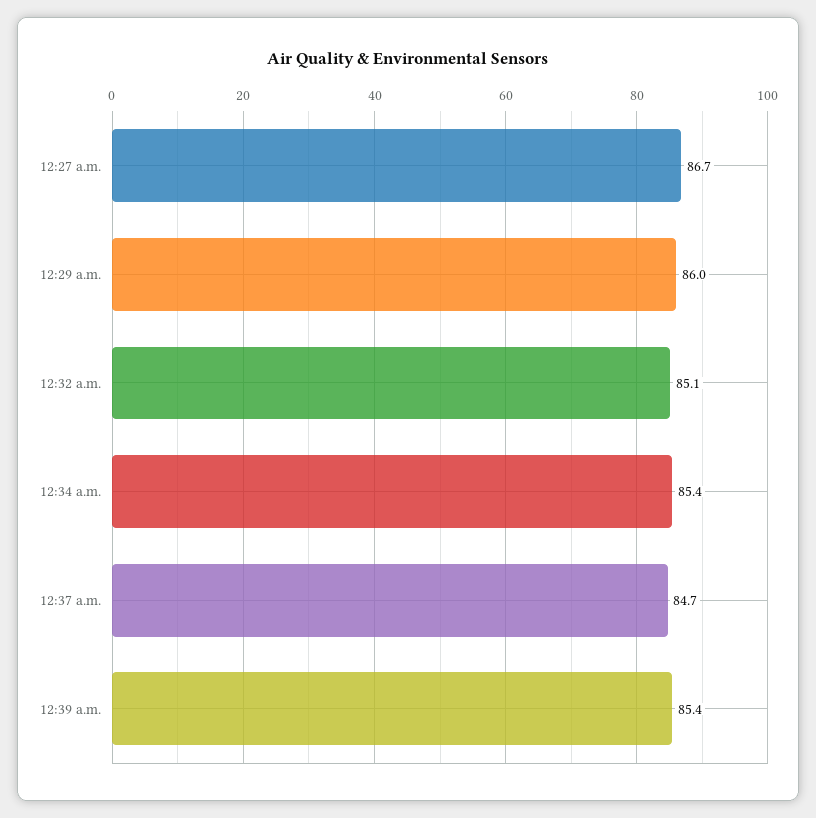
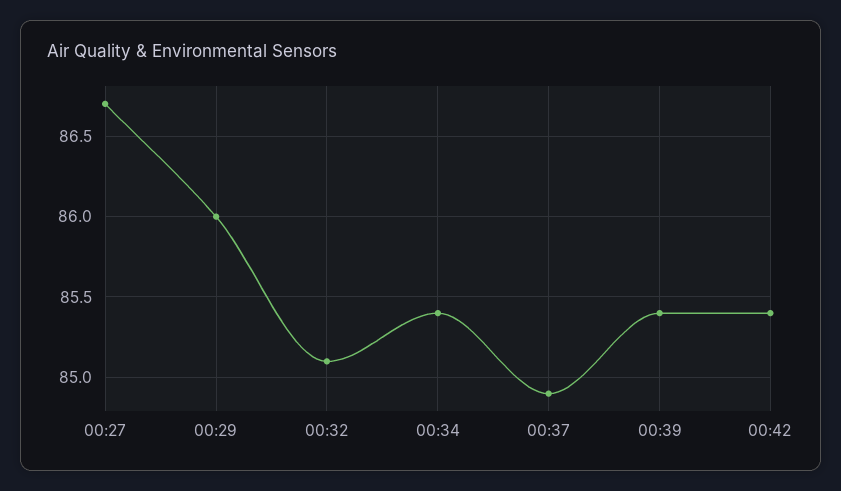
12:37 a.m.: 84.7 -> 84.9
00:42: none -> 85.4

